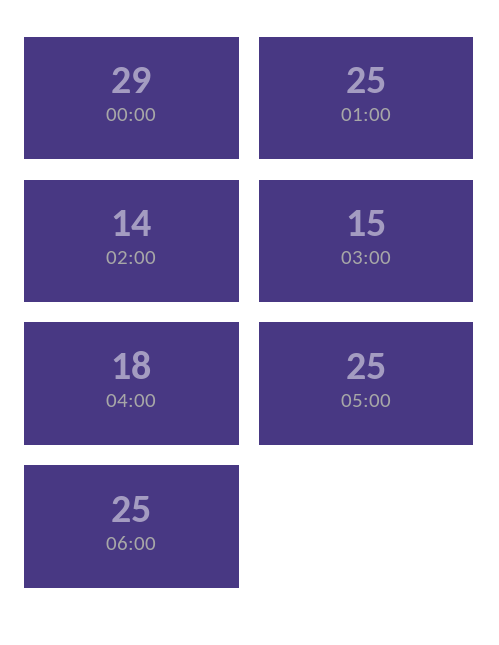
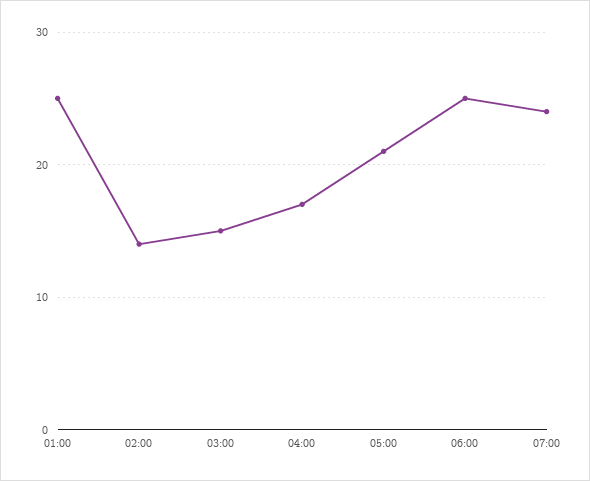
00:00: 29 -> none
04:00: 18 -> 17
05:00: 25 -> 21
07:00: none -> 24

